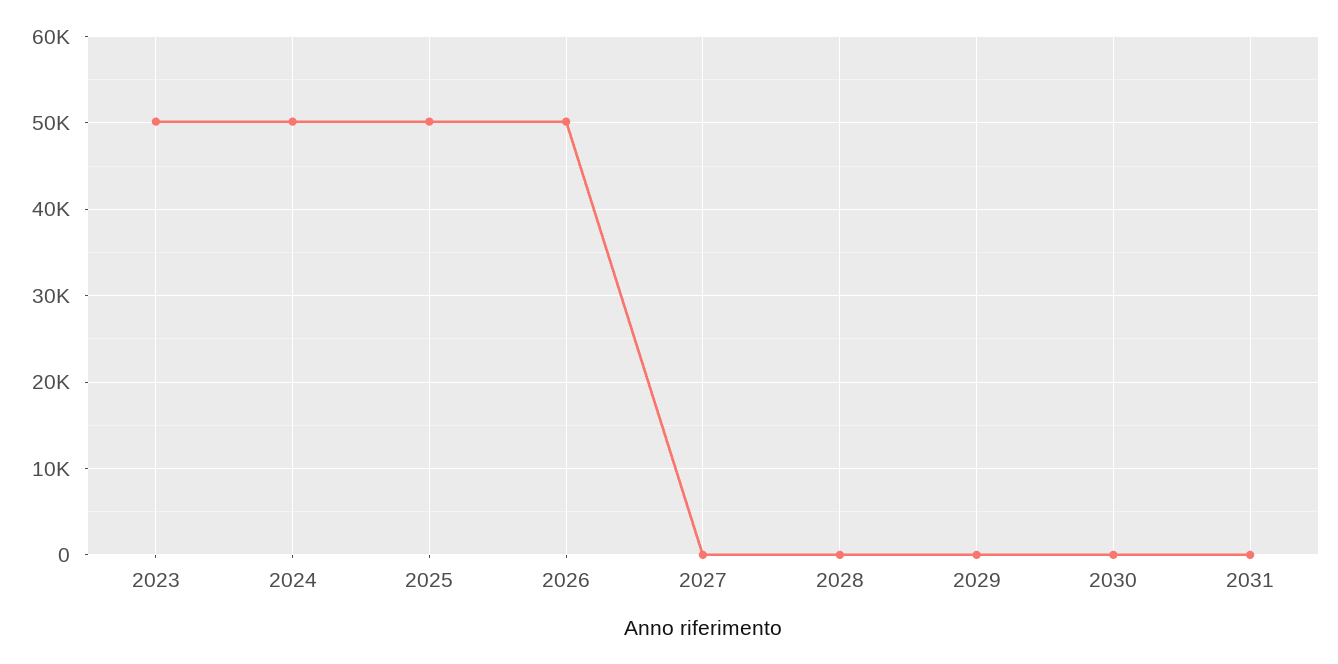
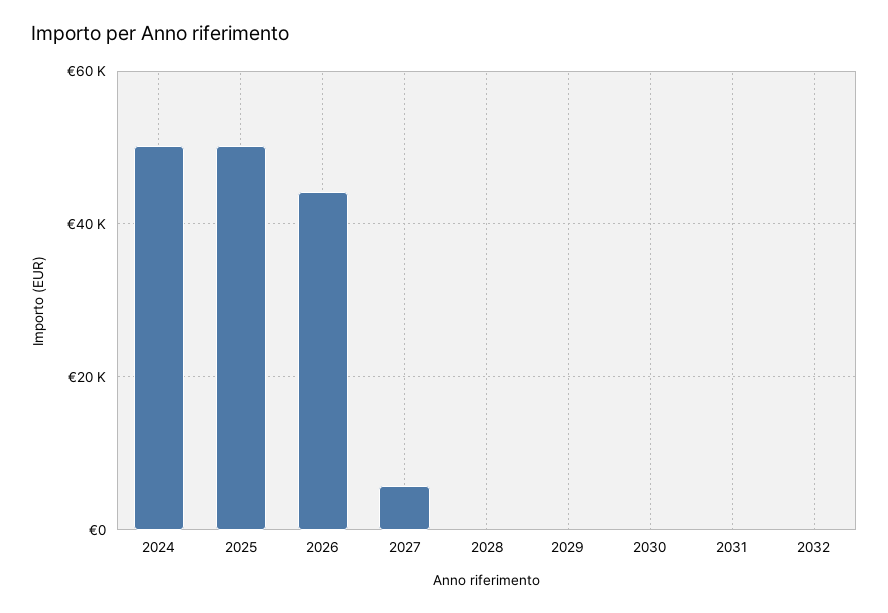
2023: 50000 -> none
2026: 50000 -> 44000
2027: 0 -> 6000
2032: none -> 0

